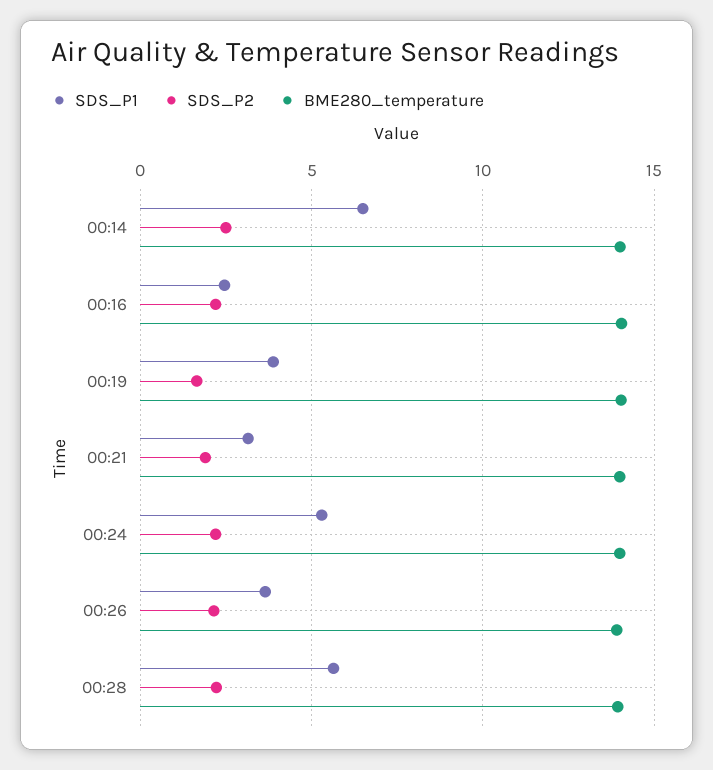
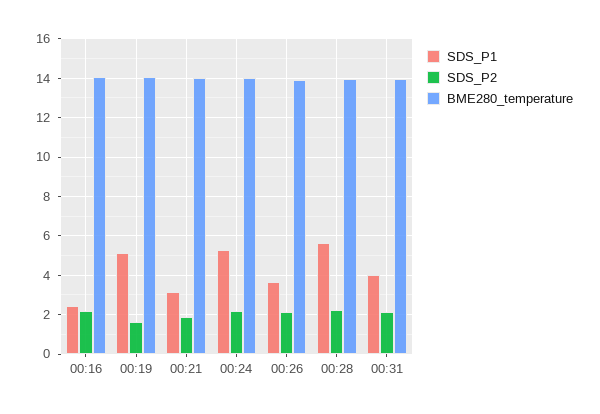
SDS_P1, 00:14: 6.5 -> none
SDS_P2, 00:14: 2.5 -> none
BME280_temperature, 00:14: 14 -> none
SDS_P1, 00:19: 4 -> 5
SDS_P1, 00:31: none -> 4
SDS_P2, 00:31: none -> 2
BME280_temperature, 00:31: none -> 14

